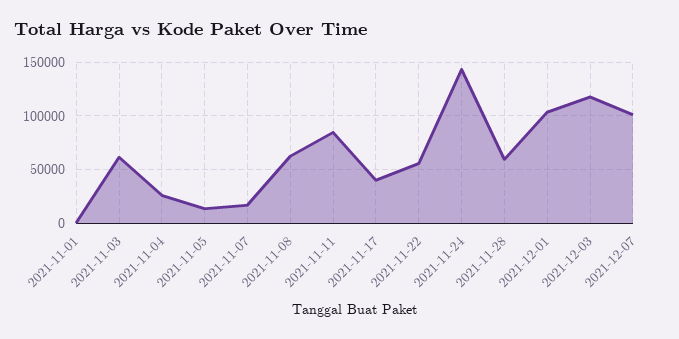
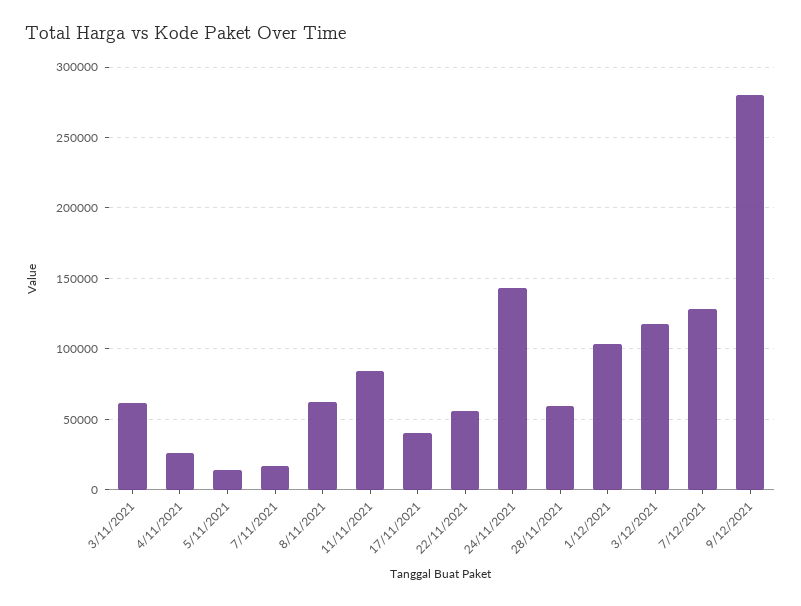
2021-11-01: 0 -> none
2021-12-07: 100000 -> 130000
9/12/2021: none -> 280000

